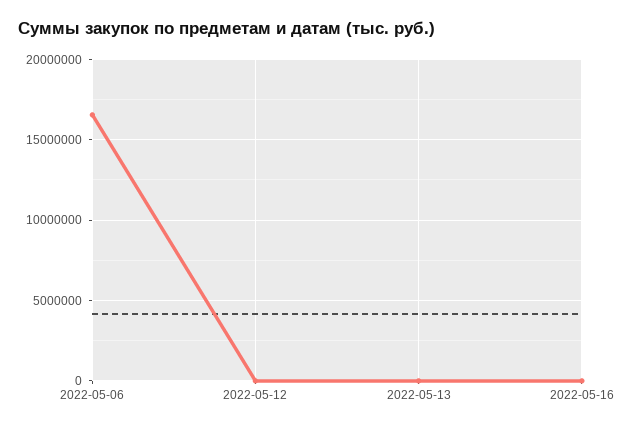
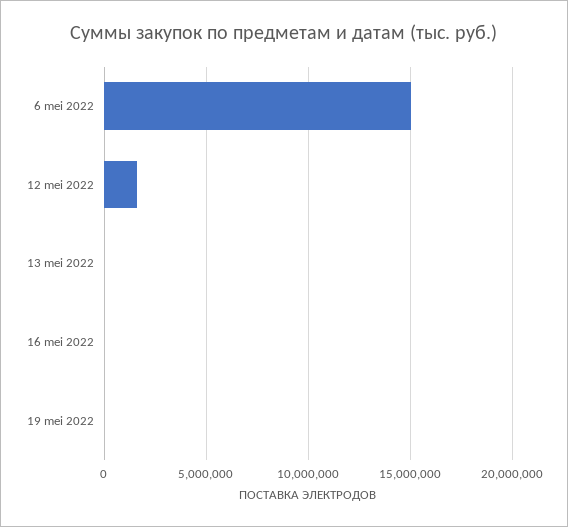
2022-05-06: 16500000 -> 15000000
2022-05-12: 0 -> 1500000
19 mei 2022: none -> 0

